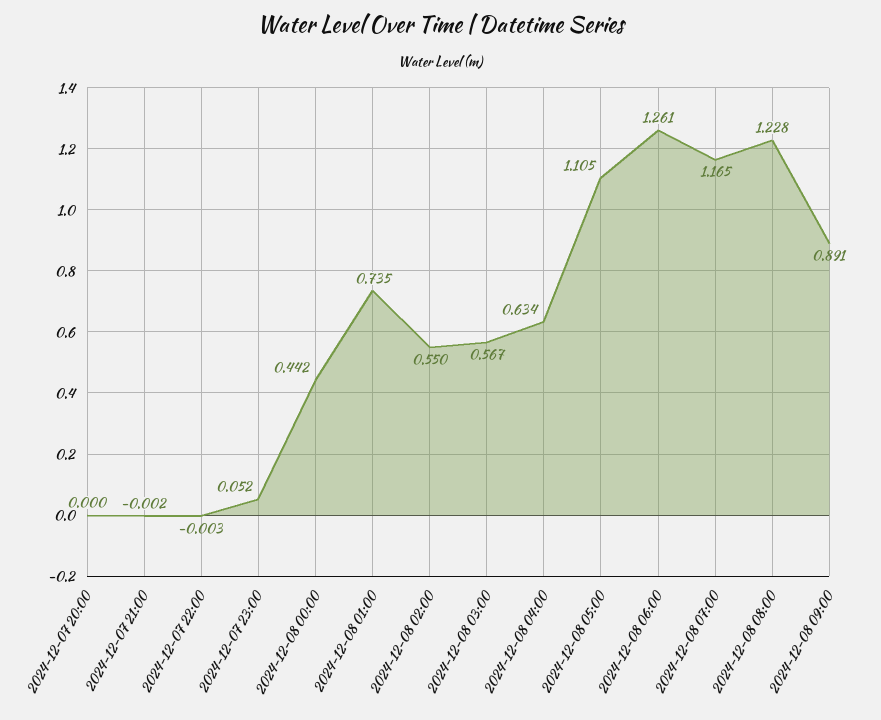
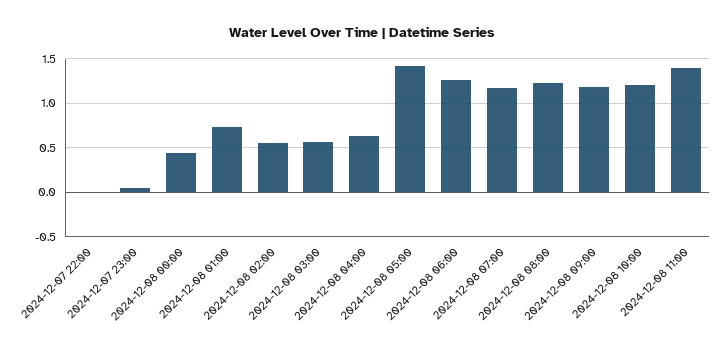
2024-12-07 20:00: 0 -> none
2024-12-07 21:00: -0.002 -> none
2024-12-08 05:00: 1.105 -> 1.4
2024-12-08 09:00: 0.891 -> 1.2
2024-12-08 10:00: none -> 1.2
2024-12-08 11:00: none -> 1.4

